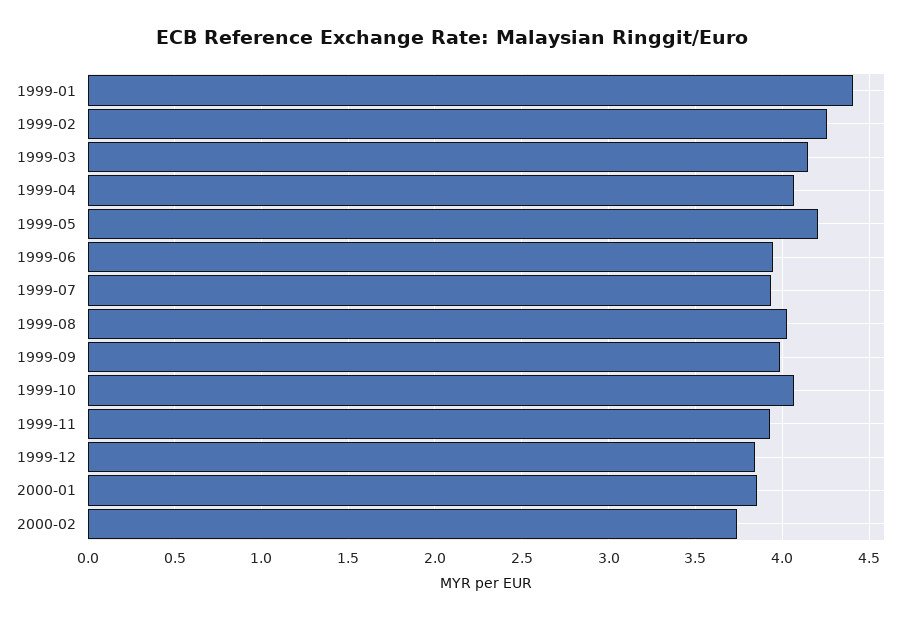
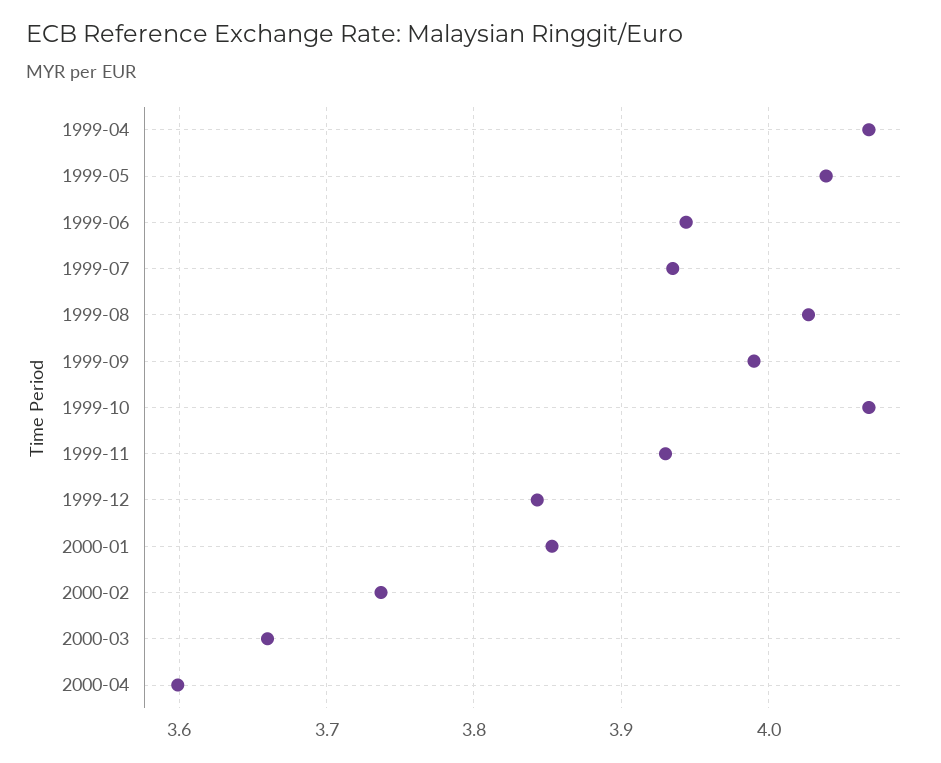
1999-01: 4.4 -> none
1999-02: 4.25 -> none
1999-03: 4.15 -> none
1999-05: 4.2 -> 4.04
2000-03: none -> 3.66
2000-04: none -> 3.6

